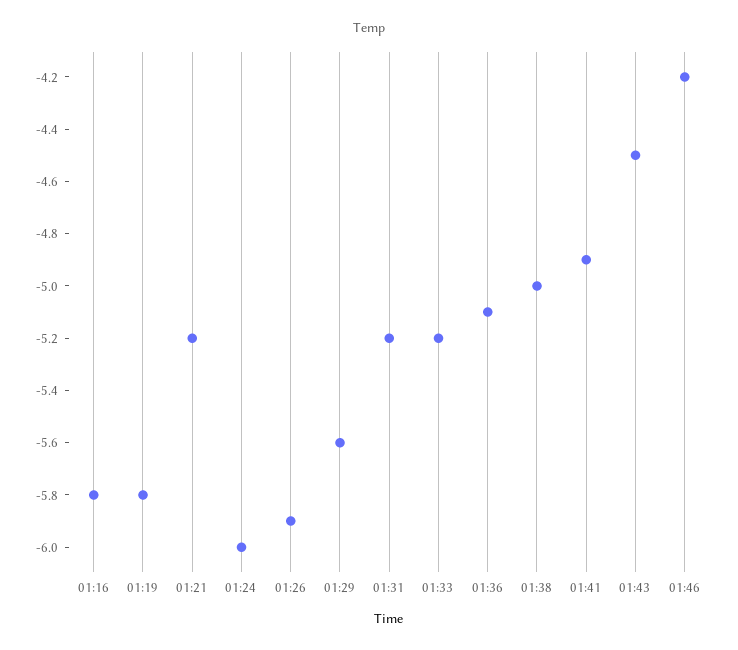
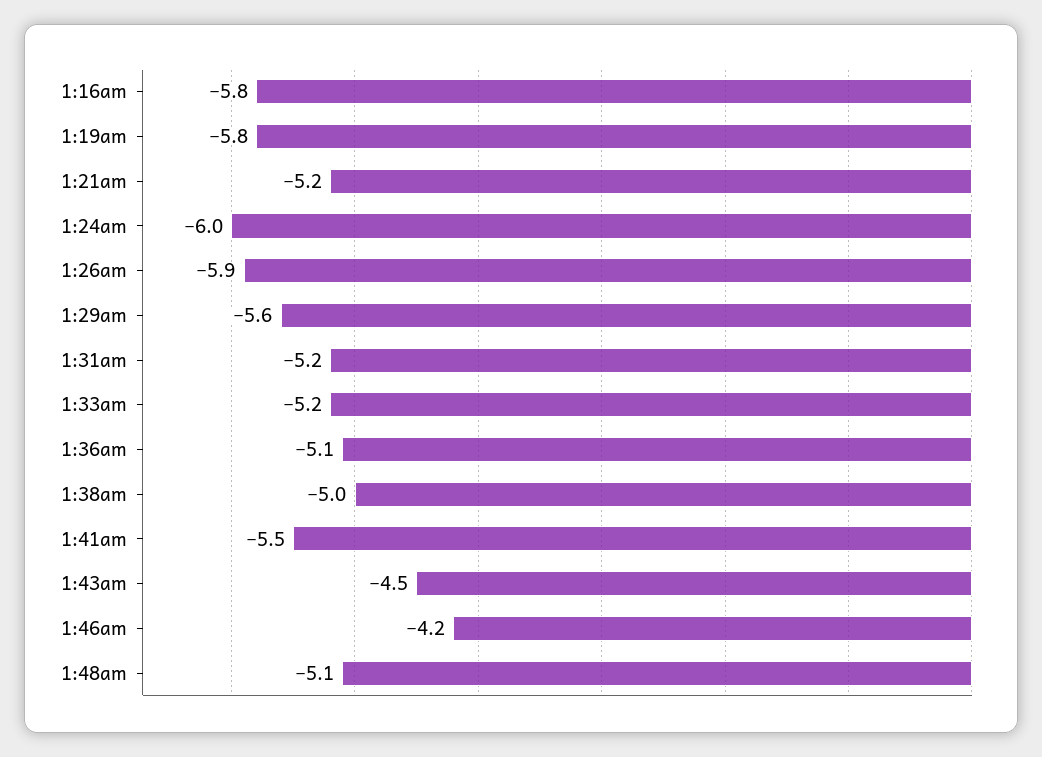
01:41: -4.9 -> -5.5
1:48am: none -> -5.1

